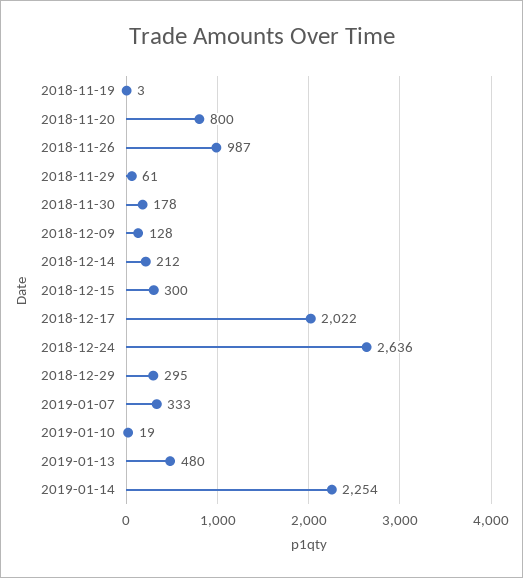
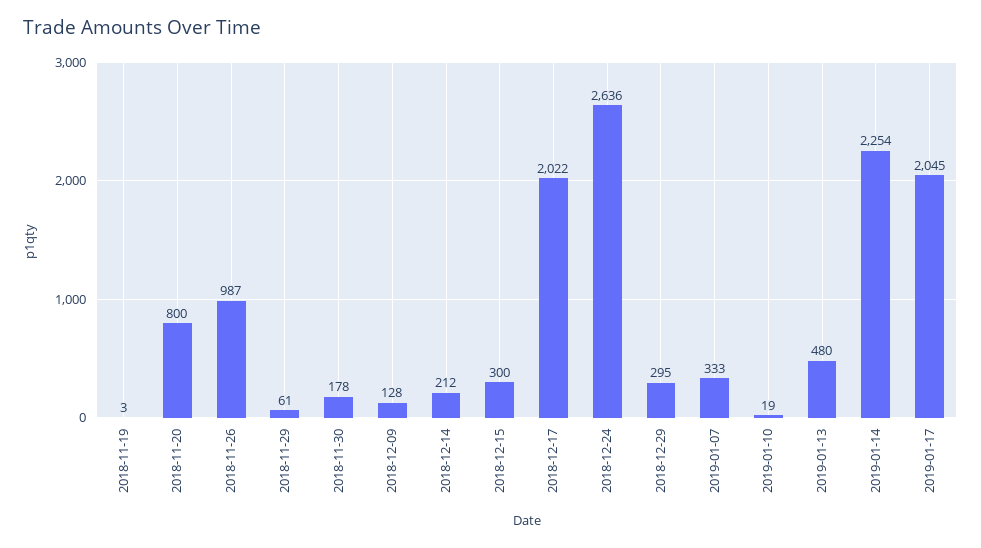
2019-01-17: none -> 2045

